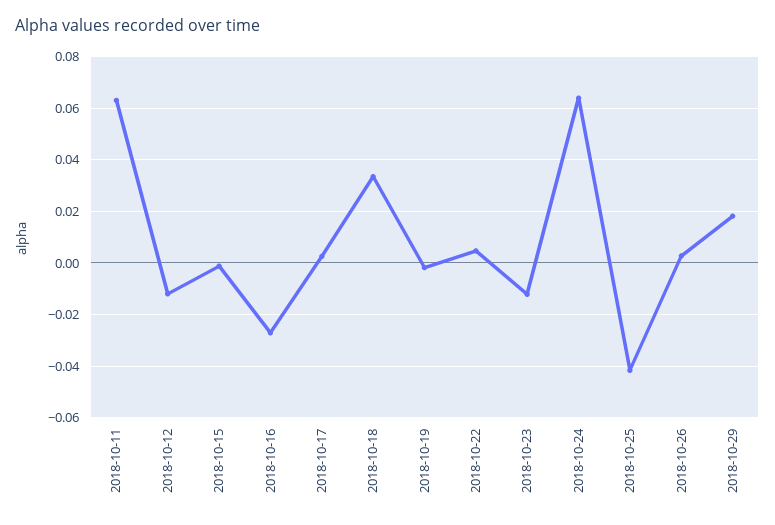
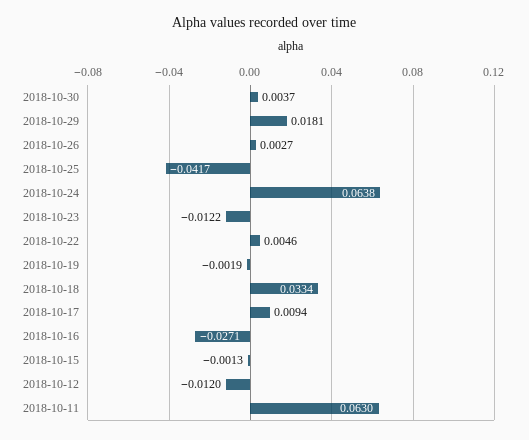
2018-10-17: 0.0025 -> 0.0094
2018-10-30: none -> 0.0037

